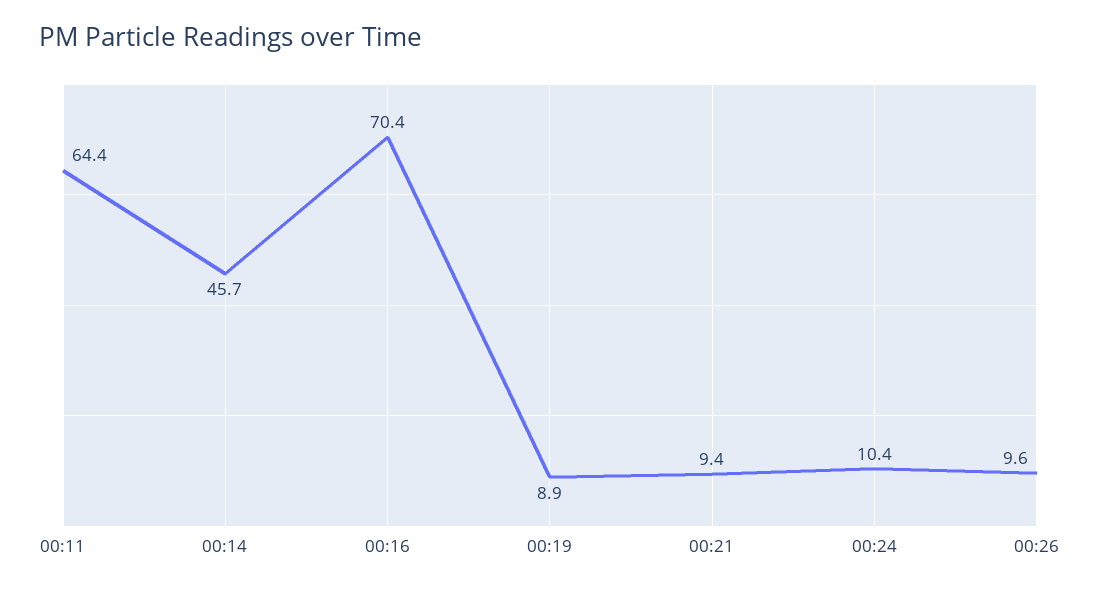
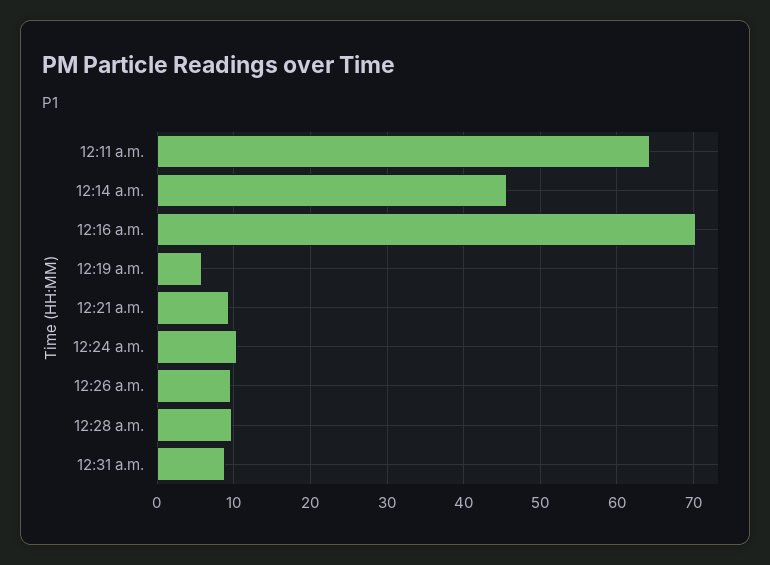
00:19: 8.9 -> 6
12:28 a.m.: none -> 10
12:31 a.m.: none -> 9

